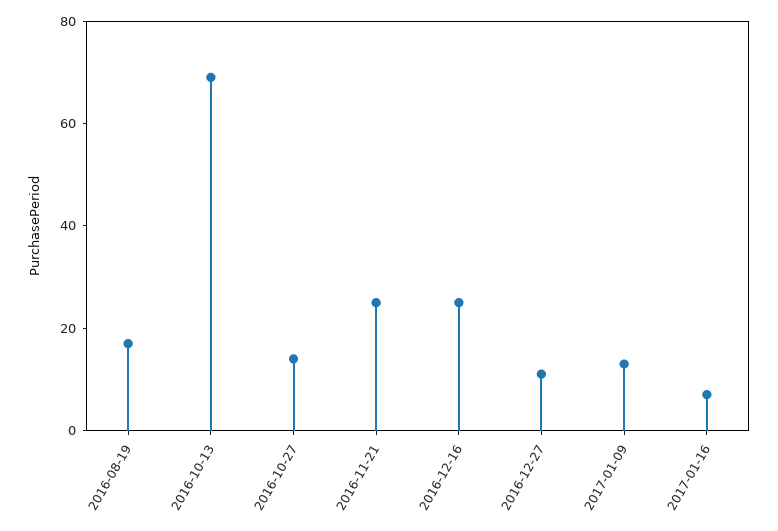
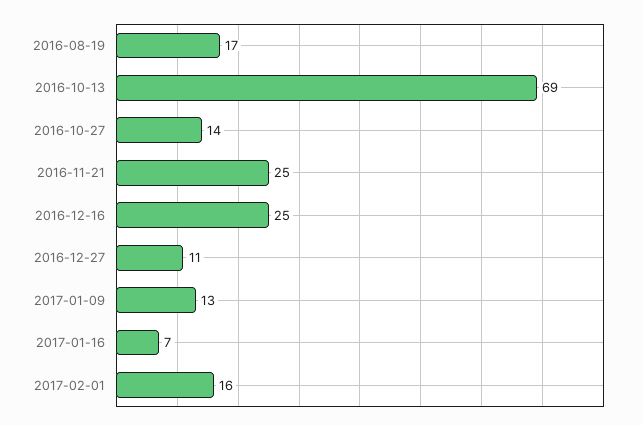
2017-02-01: none -> 16

